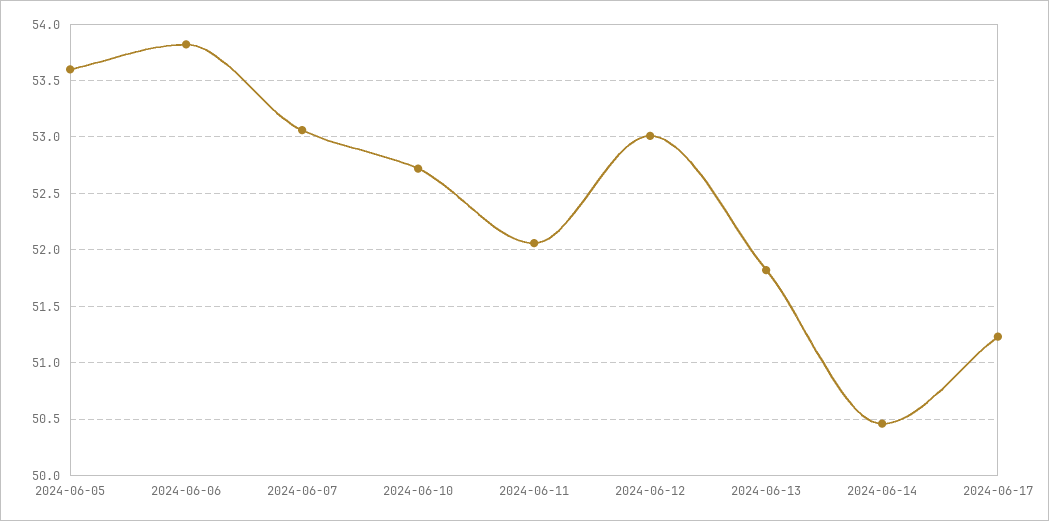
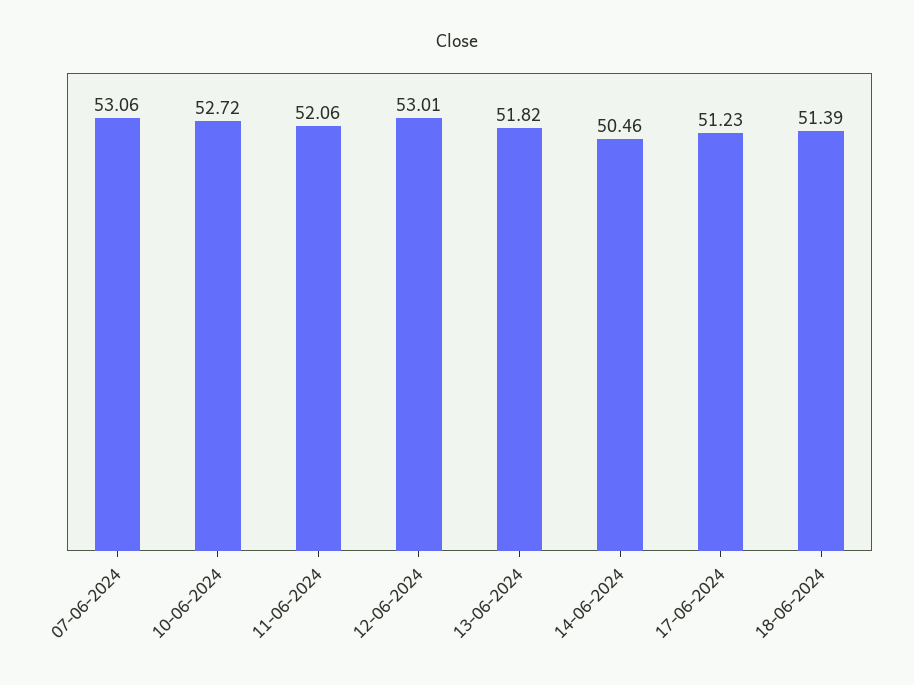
2024-06-05: 53.6 -> none
2024-06-06: 53.8 -> none
18-06-2024: none -> 51.39

